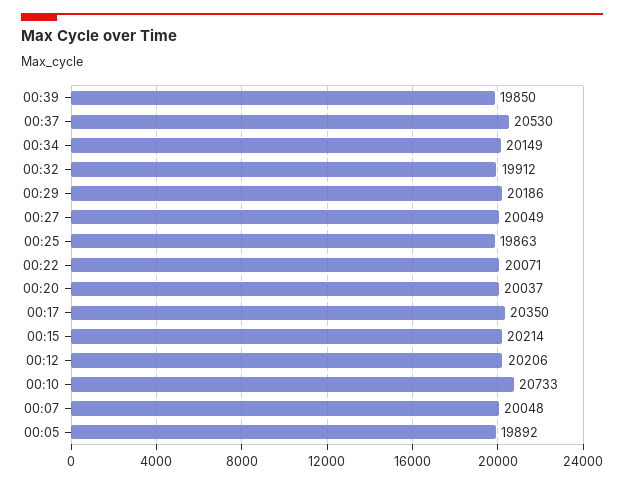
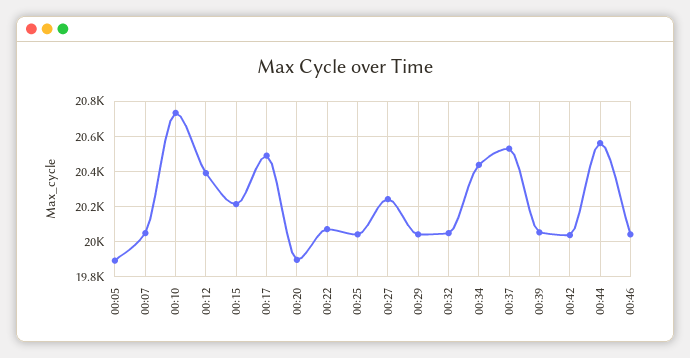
00:39: 19850 -> 20050
00:34: 20149 -> 20450
00:32: 19912 -> 20050
00:29: 20186 -> 20050
00:27: 20049 -> 20250
00:25: 19863 -> 20050
00:20: 20037 -> 19900
00:17: 20350 -> 20500
00:12: 20206 -> 20400
00:42: none -> 20050
00:44: none -> 20550
00:46: none -> 20050

